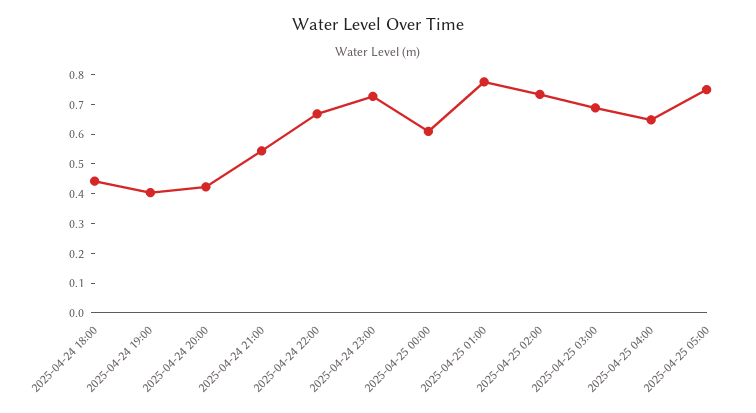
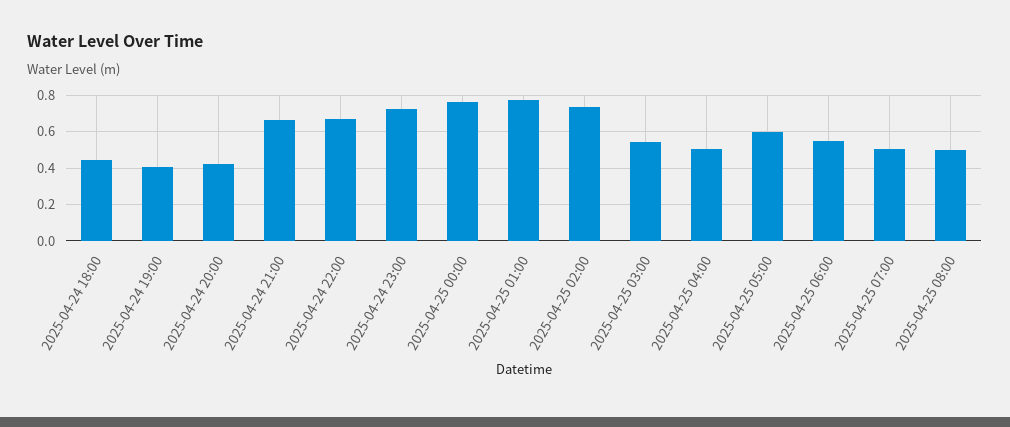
2025-04-24 21:00: 0.55 -> 0.65
2025-04-25 00:00: 0.6 -> 0.75
2025-04-25 03:00: 0.7 -> 0.55
2025-04-25 04:00: 0.65 -> 0.5
2025-04-25 05:00: 0.75 -> 0.6
2025-04-25 06:00: none -> 0.55
2025-04-25 07:00: none -> 0.5
2025-04-25 08:00: none -> 0.5

